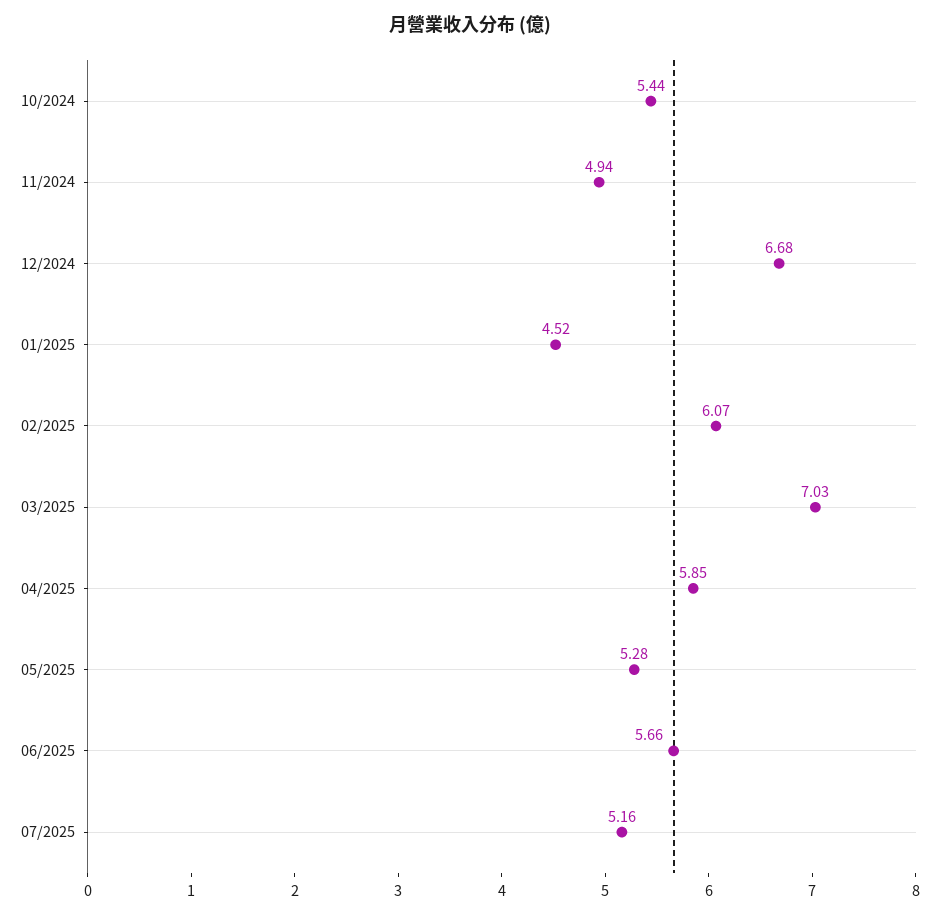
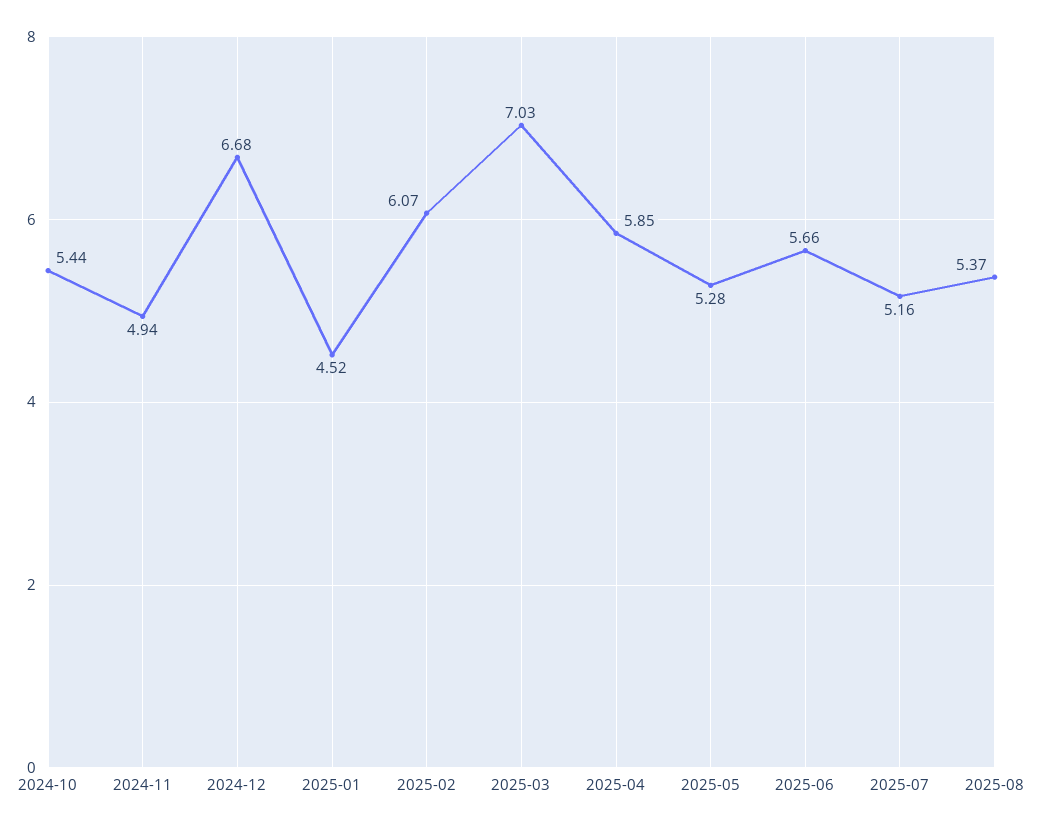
2025-08: none -> 5.37

